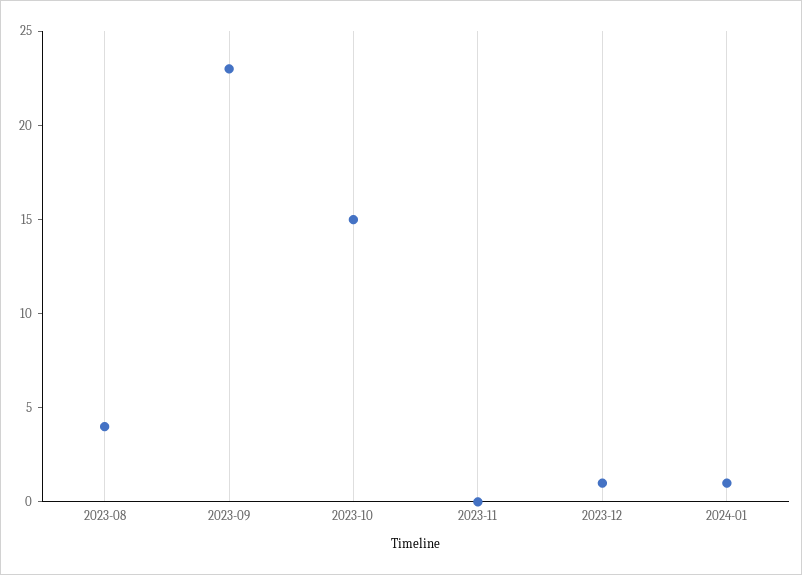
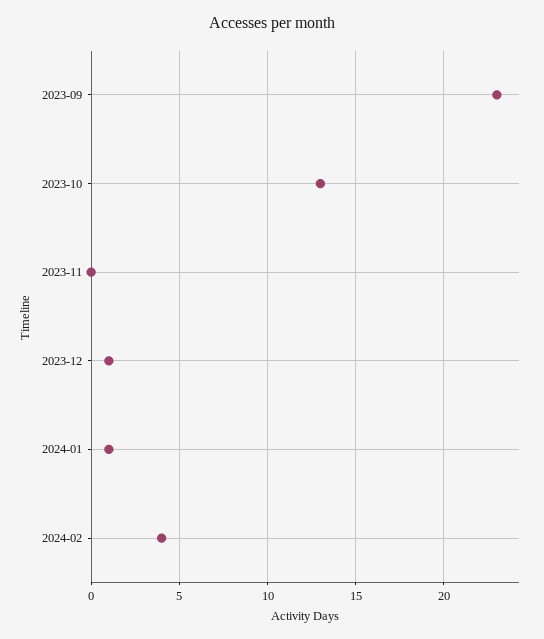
2023-08: 4 -> none
2023-10: 15 -> 13
2024-02: none -> 4

